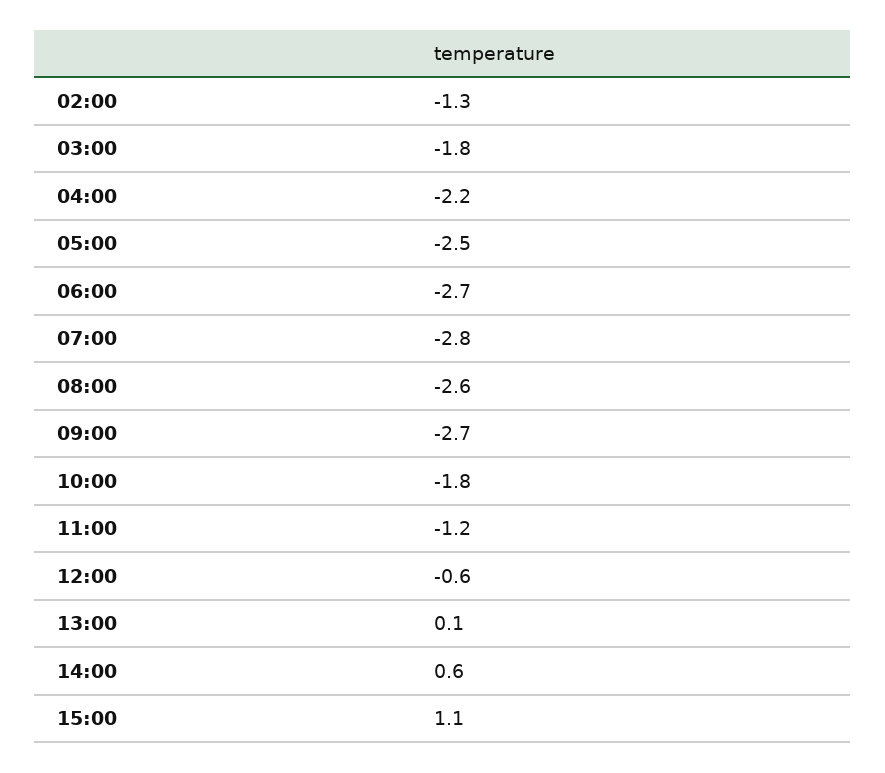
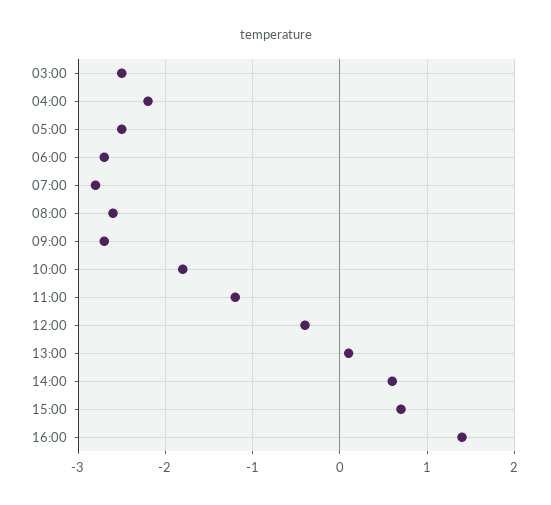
02:00: -1.3 -> none
03:00: -1.8 -> -2.5
12:00: -0.6 -> -0.4
15:00: 1.1 -> 0.7
16:00: none -> 1.4

